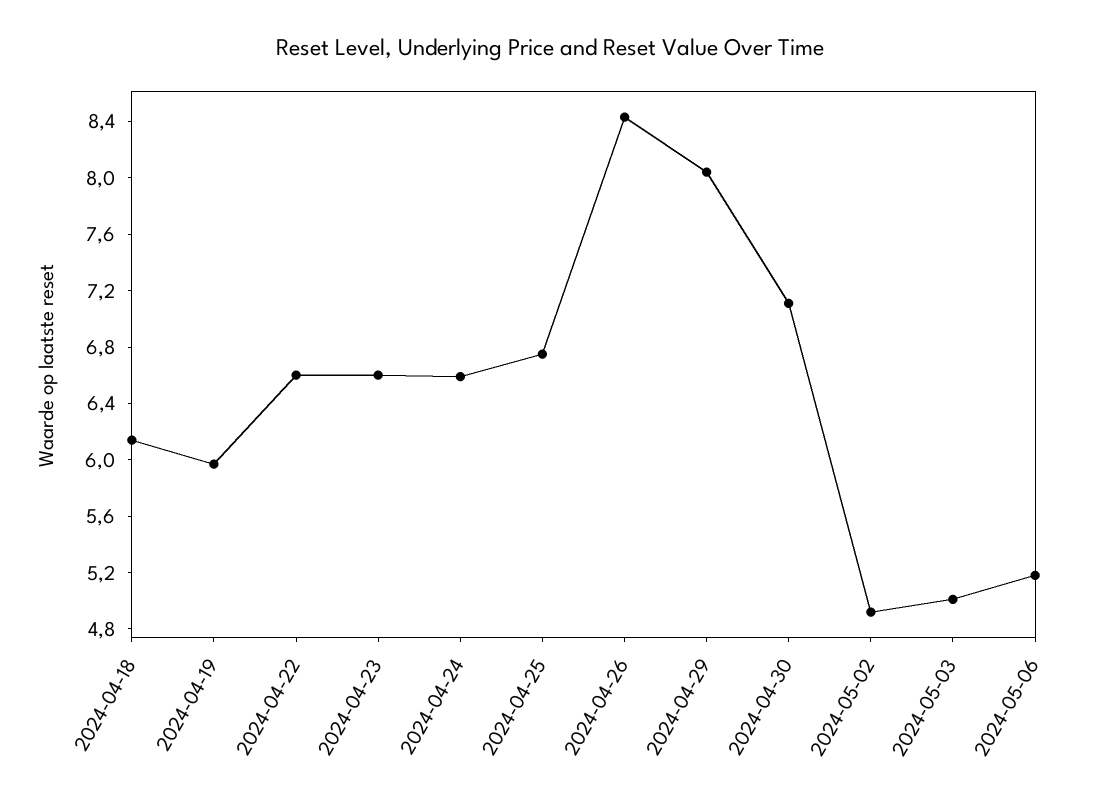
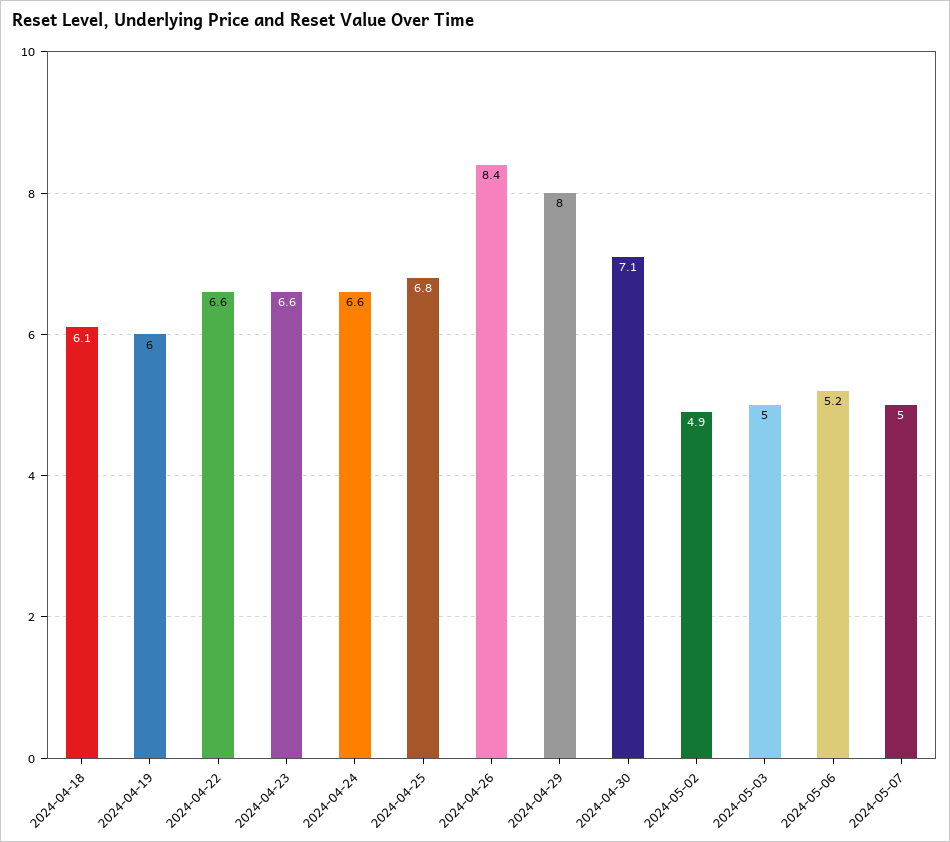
2024-05-07: none -> 5

